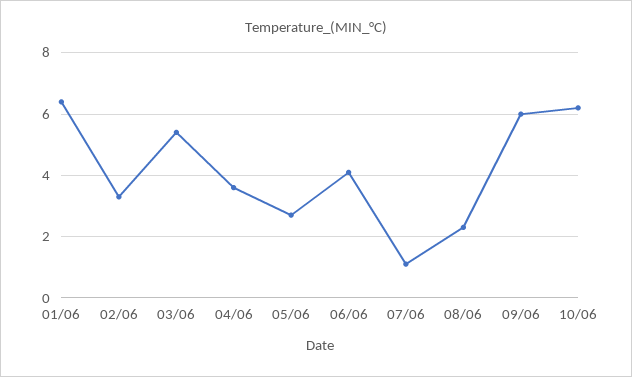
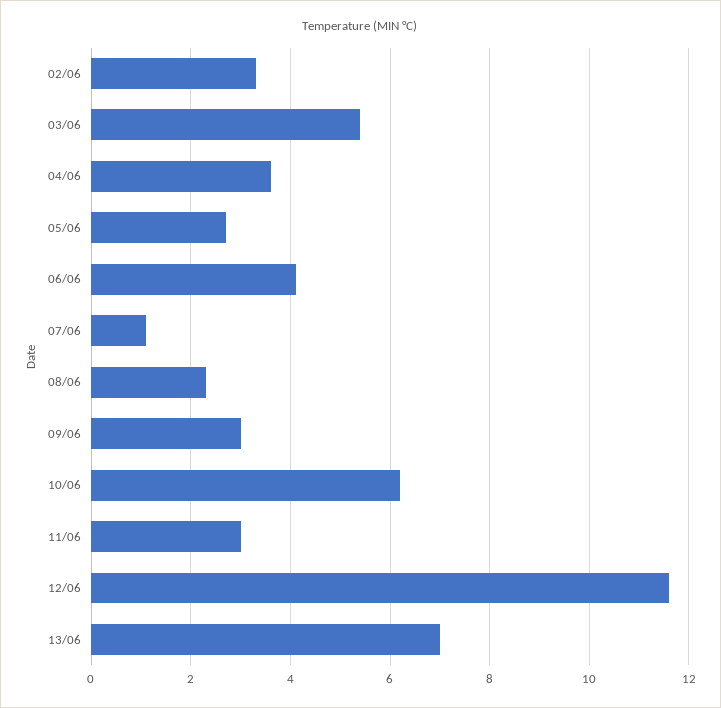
01/06: 6.5 -> none
09/06: 6 -> 3
11/06: none -> 3
12/06: none -> 11.5
13/06: none -> 7

